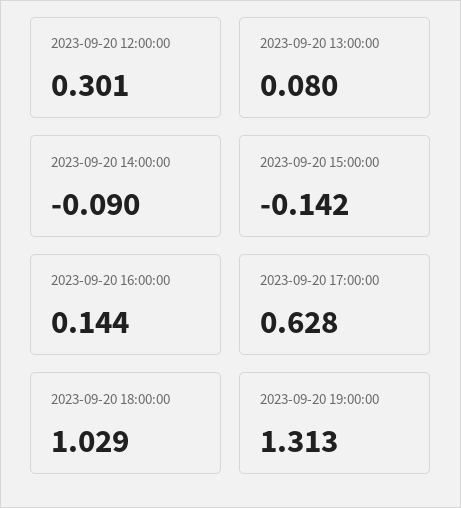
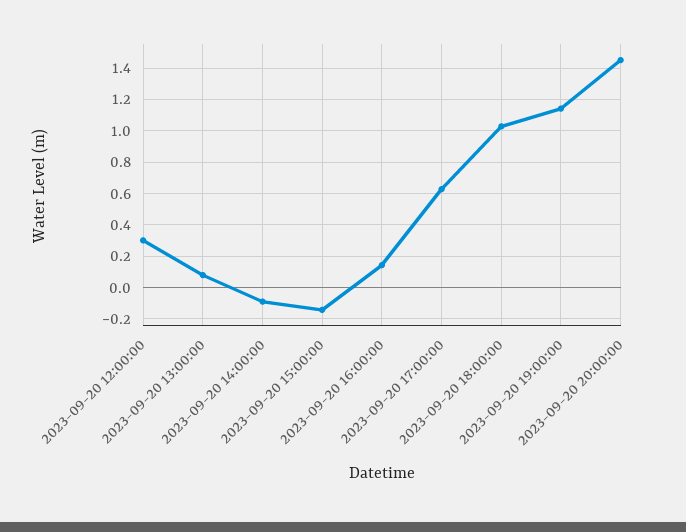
2023-09-20 19:00:00: 1.313 -> 1.15
2023-09-20 20:00:00: none -> 1.45

